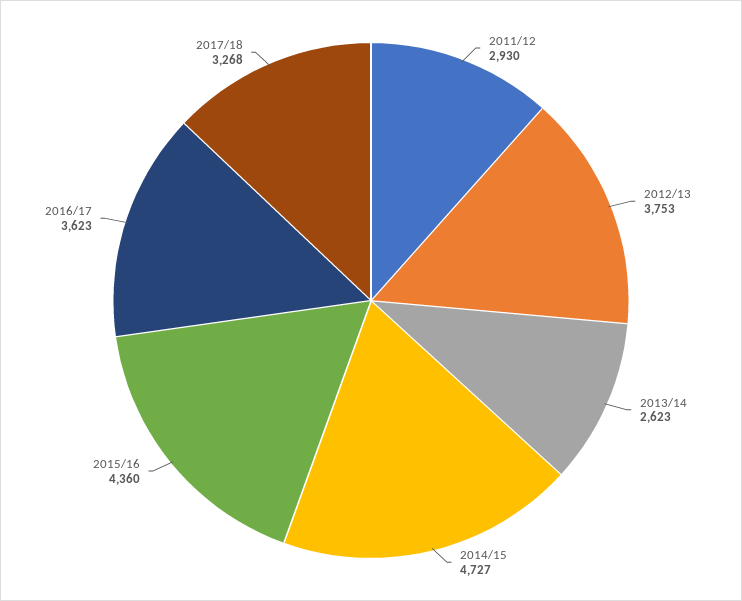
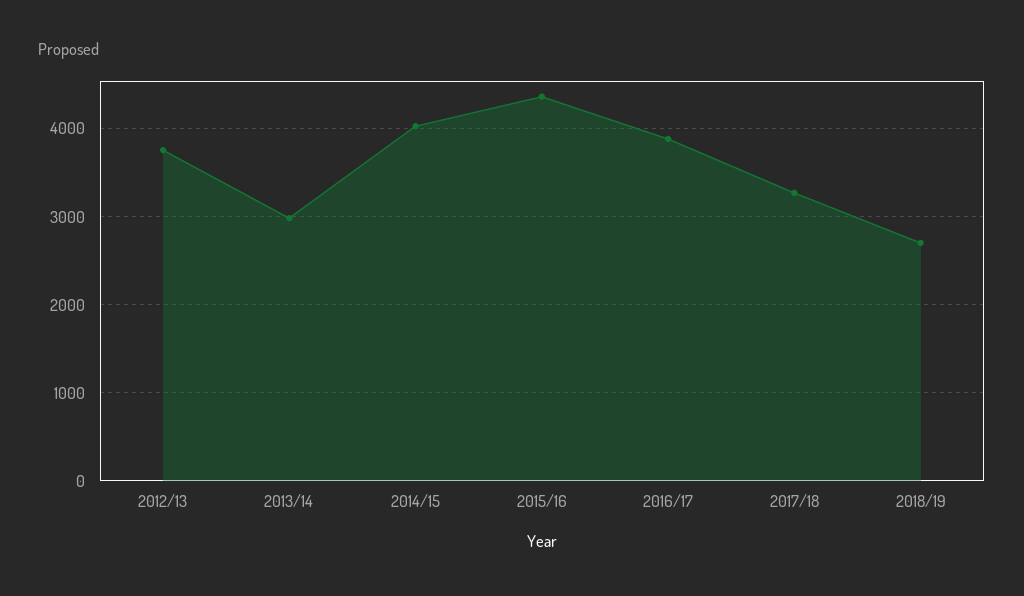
2011/12: 2930 -> none
2013/14: 2623 -> 3000
2014/15: 4727 -> 4000
2016/17: 3623 -> 3900
2018/19: none -> 2700

